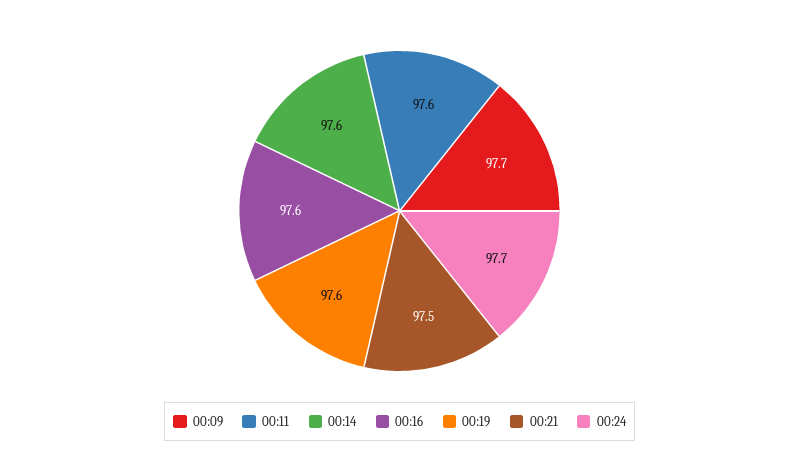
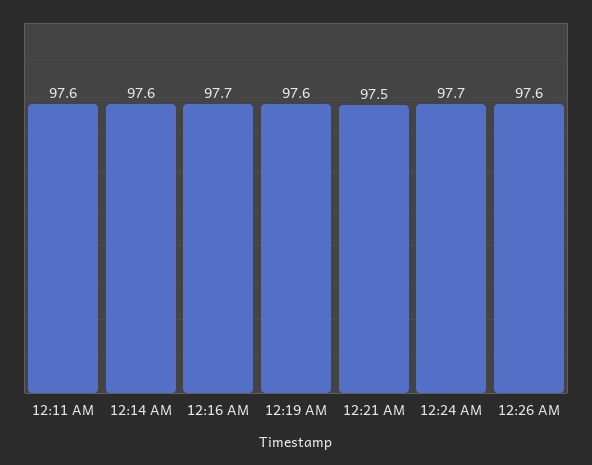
00:09: 97.7 -> none
00:16: 97.6 -> 97.7
12:26 AM: none -> 97.6

